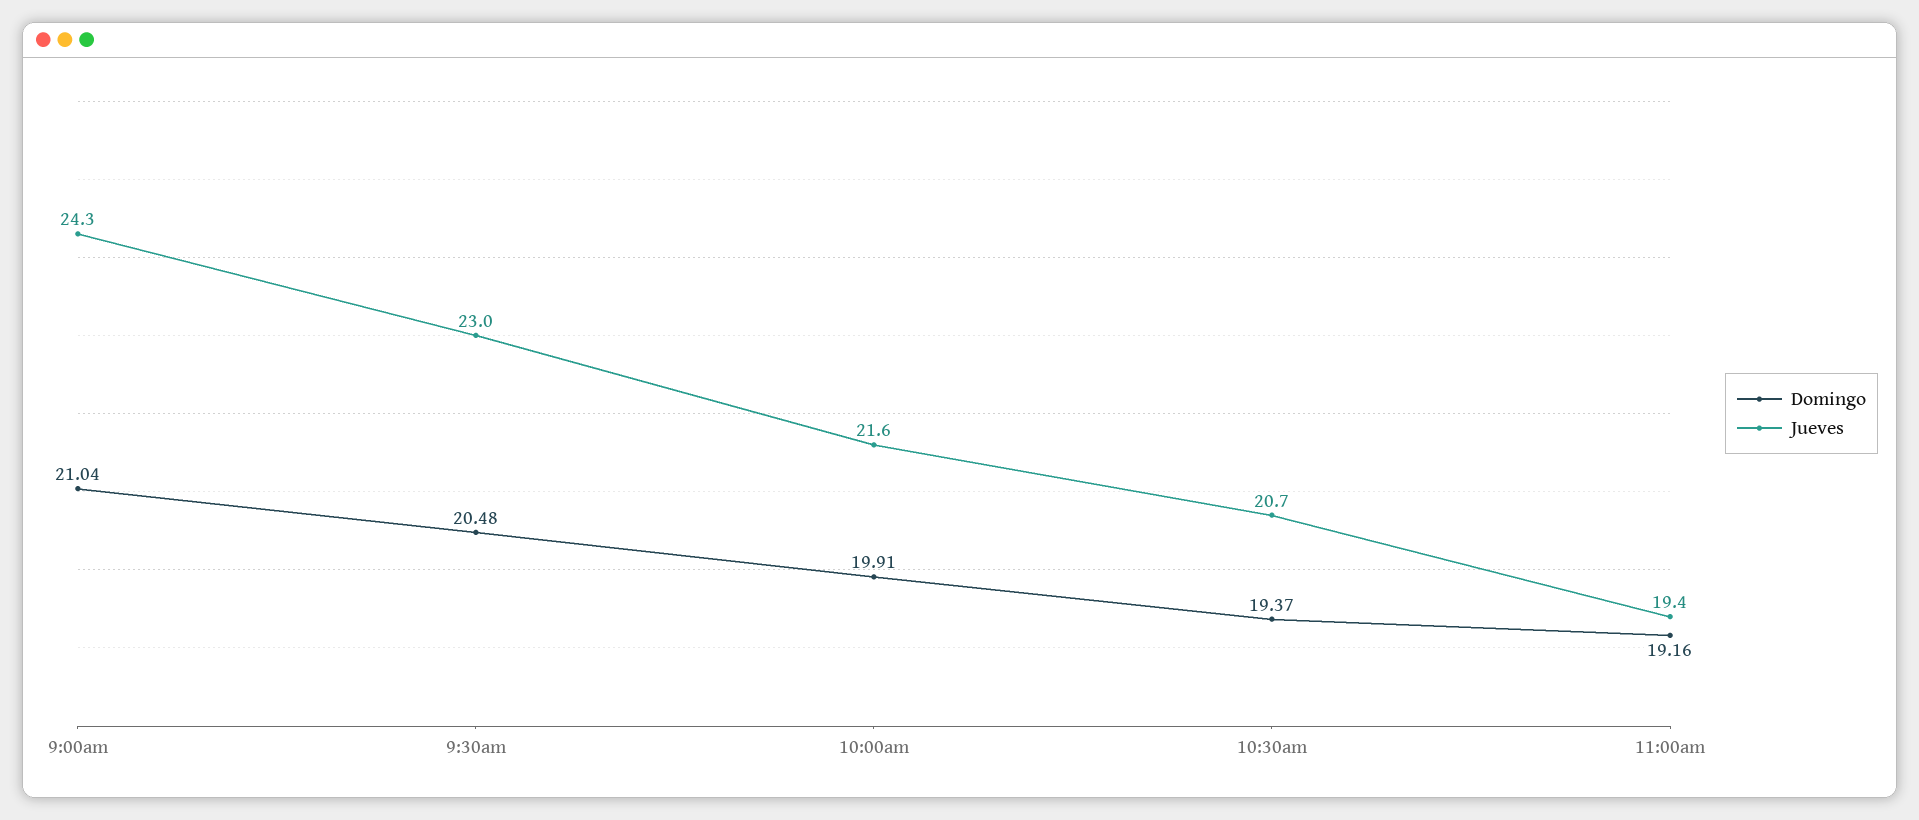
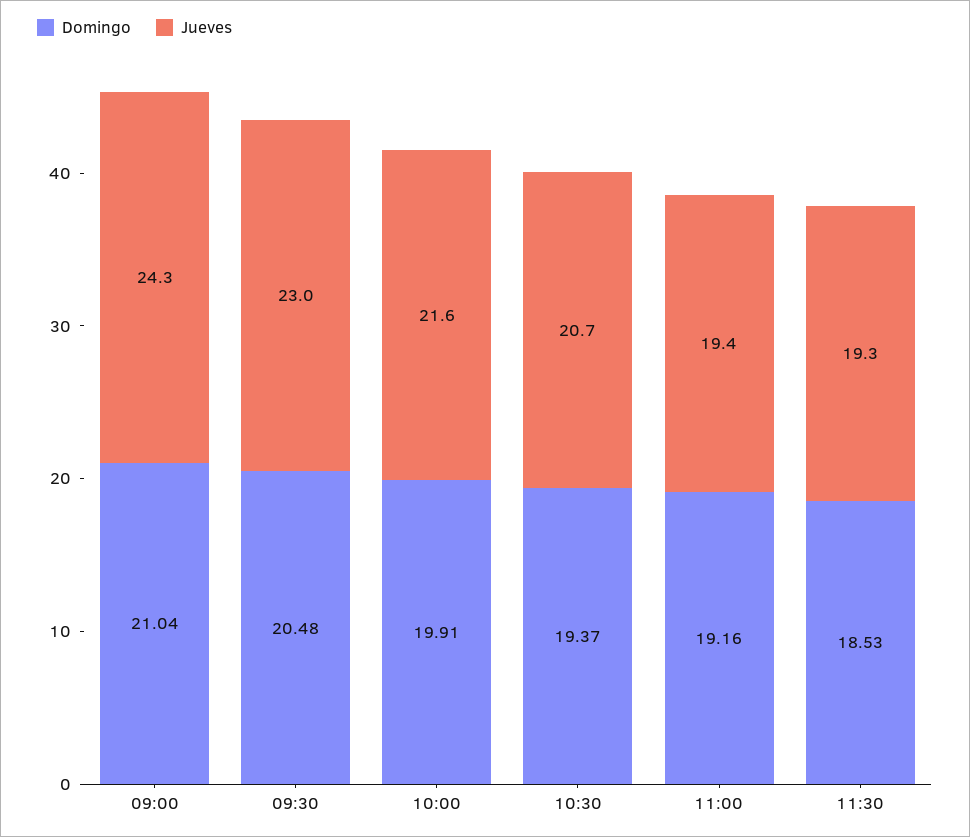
Domingo, 11:30: none -> 18.53
Jueves, 11:30: none -> 19.3

